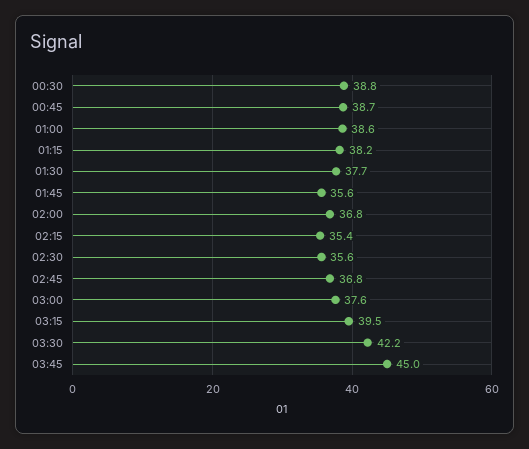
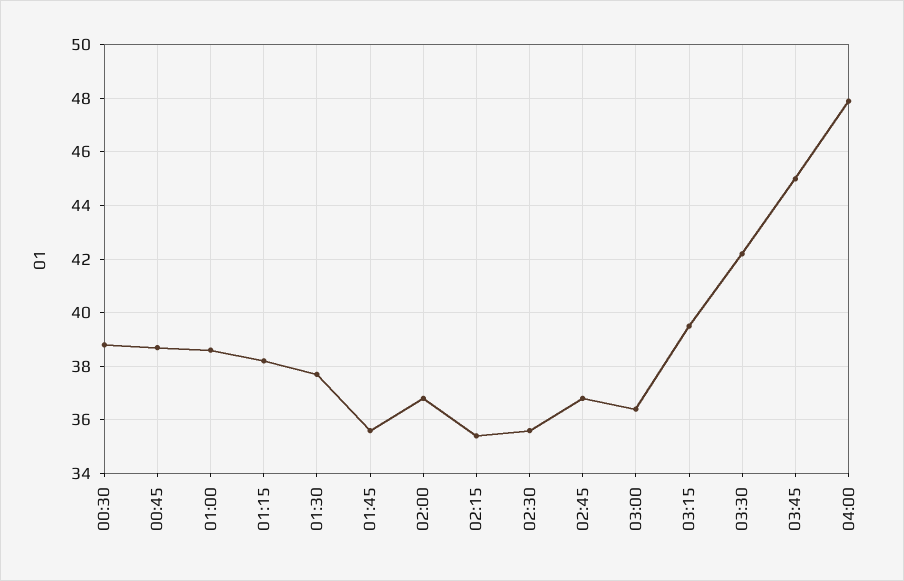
03:00: 37.6 -> 36.5
04:00: none -> 48

